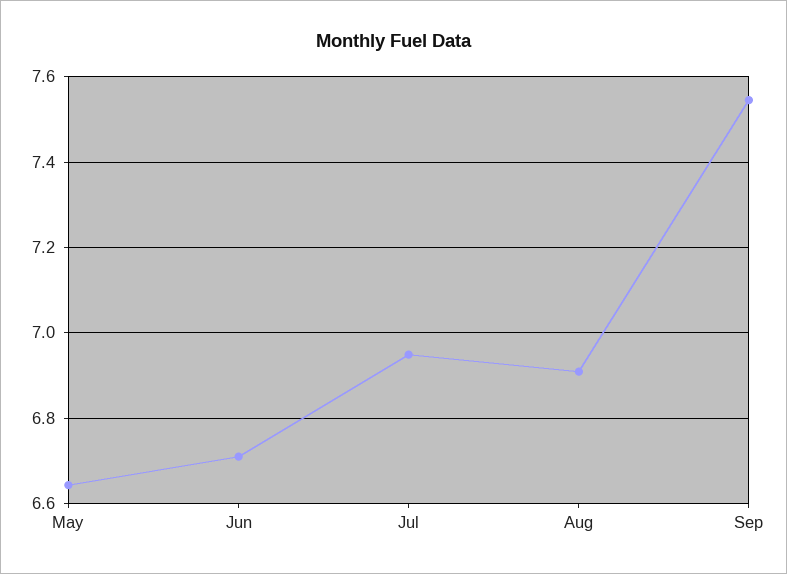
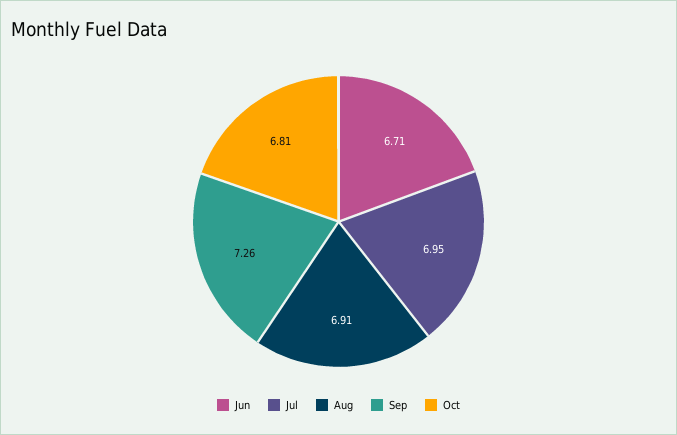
May: 6.64 -> none
Sep: 7.54 -> 7.26
Oct: none -> 6.81

